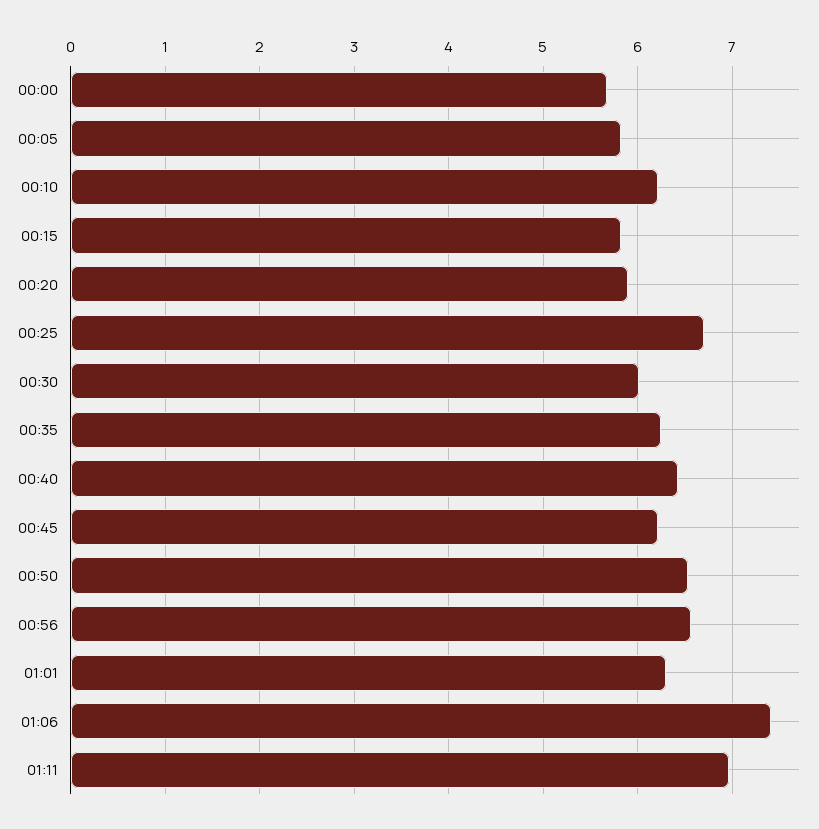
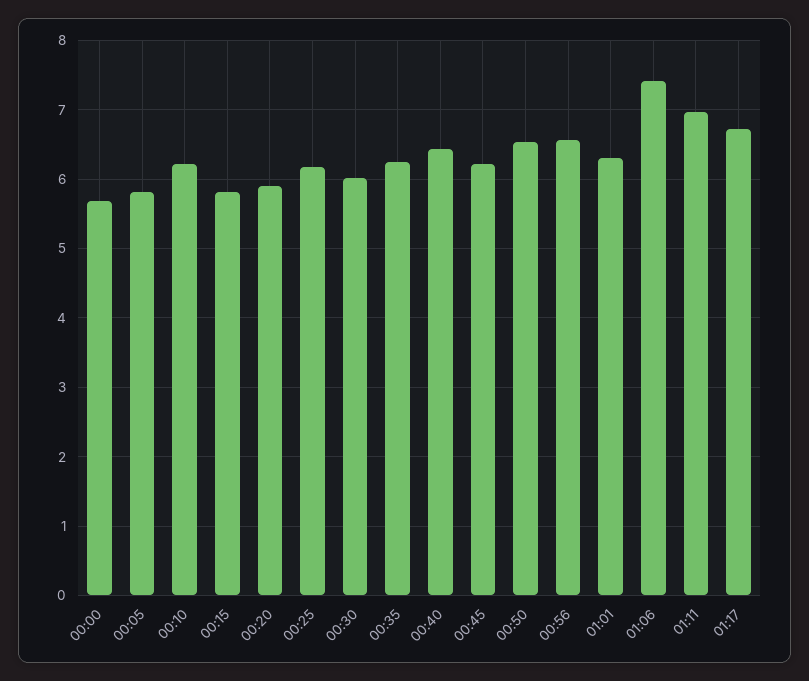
00:25: 6.7 -> 6.2
01:17: none -> 6.7

